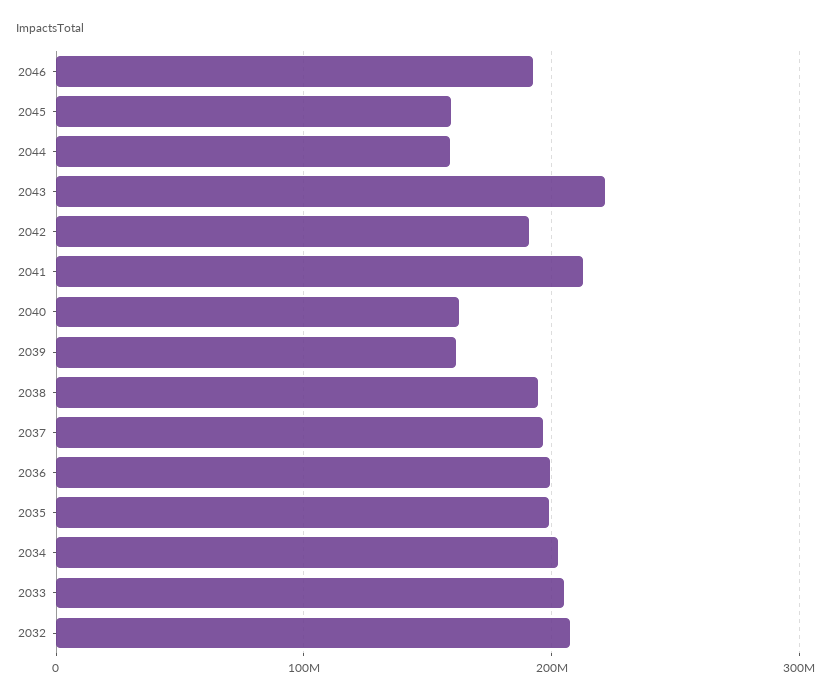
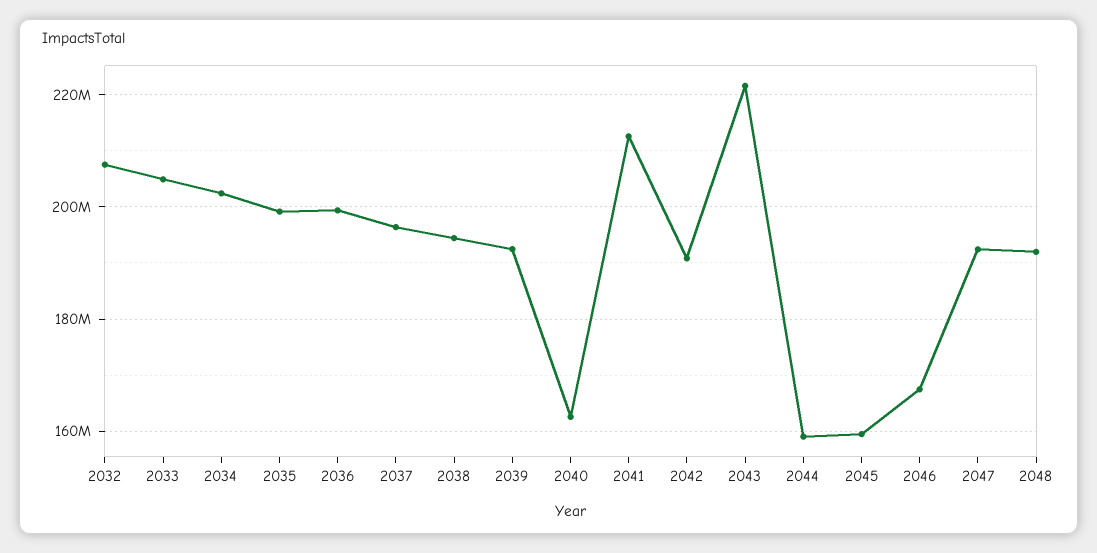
2046: 190000000 -> 168000000
2039: 160000000 -> 192000000
2047: none -> 192000000
2048: none -> 192000000

